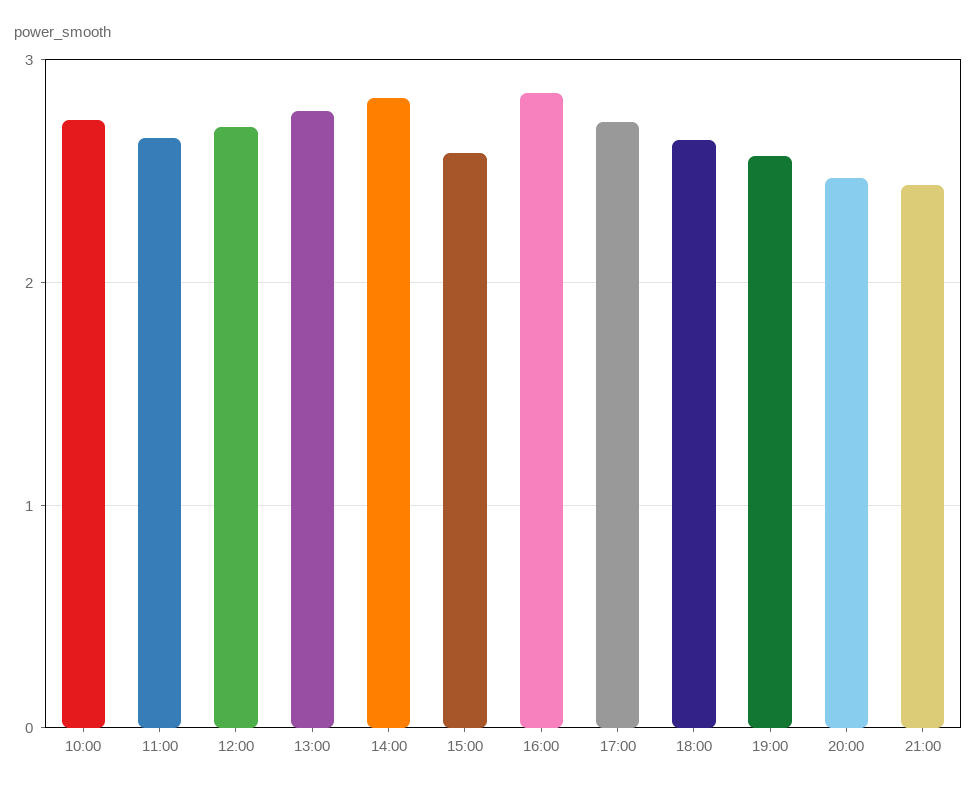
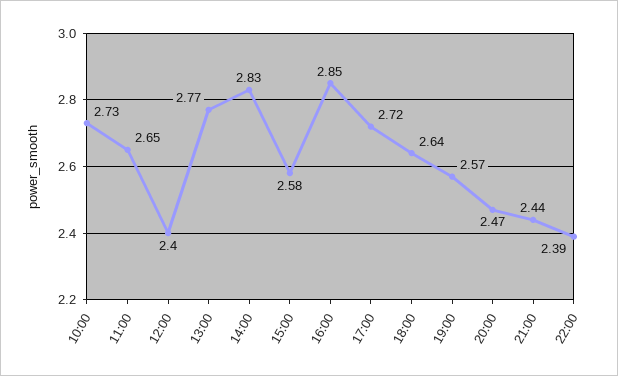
12:00: 2.7 -> 2.4
22:00: none -> 2.39

